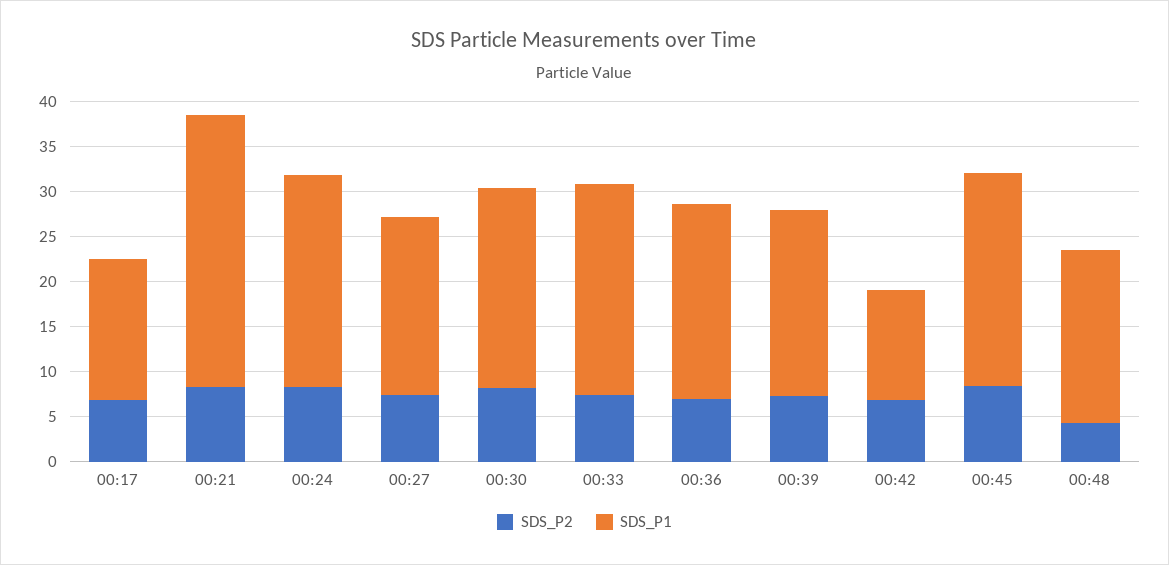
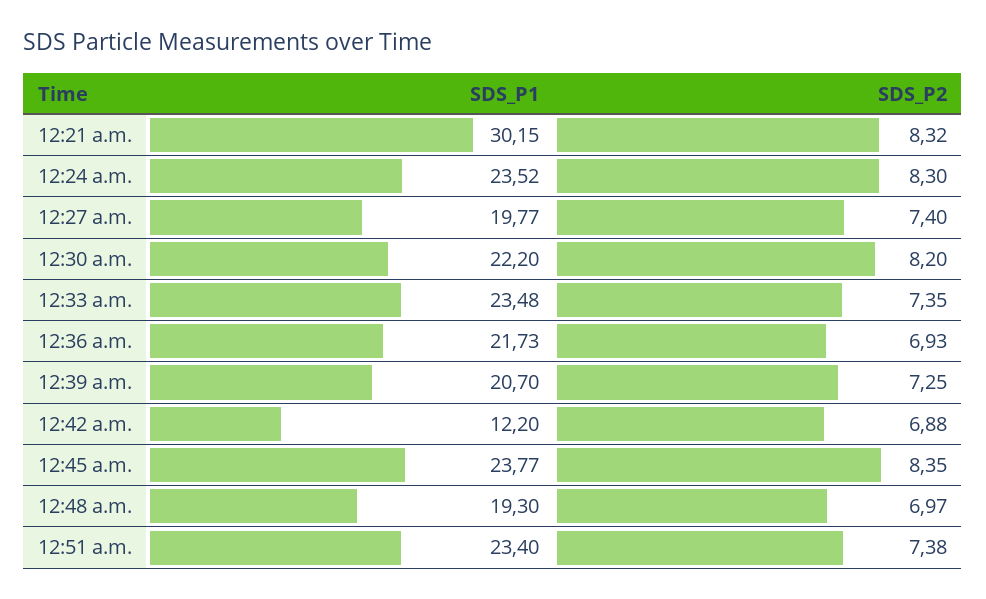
SDS_P2, 00:17: 7 -> none
SDS_P1, 00:17: 16 -> none
SDS_P2, 00:48: 4 -> 6.97
SDS_P1, 12:51 a.m.: none -> 23.4
SDS_P2, 12:51 a.m.: none -> 7.38

